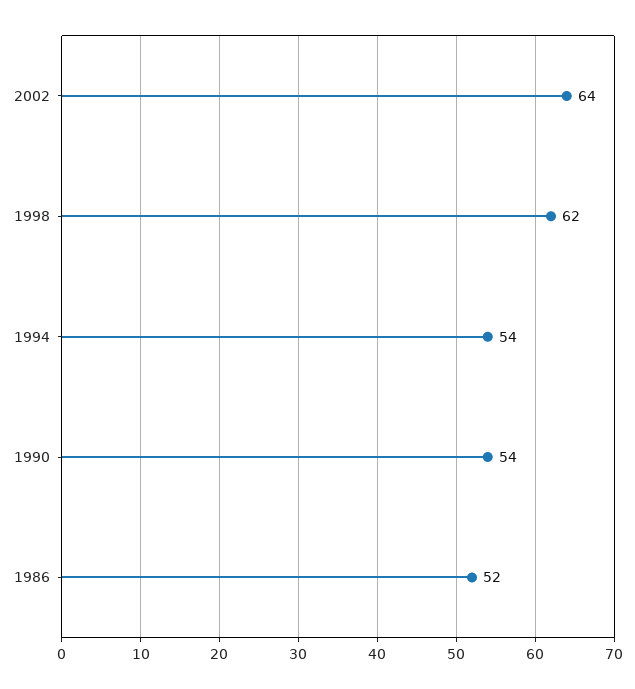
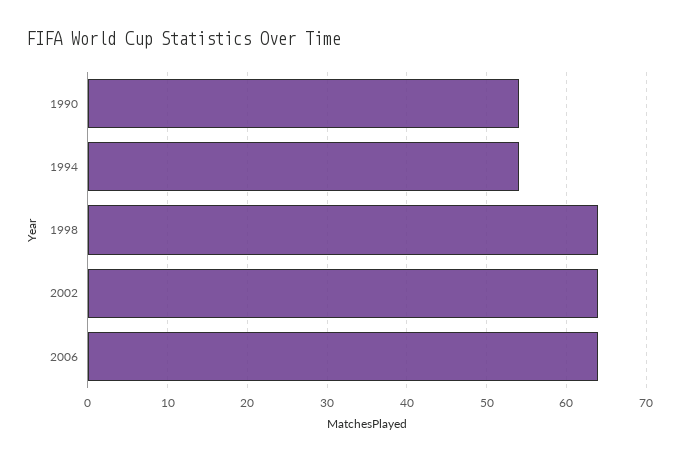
1998: 62 -> 64
1986: 52 -> none
2006: none -> 64

